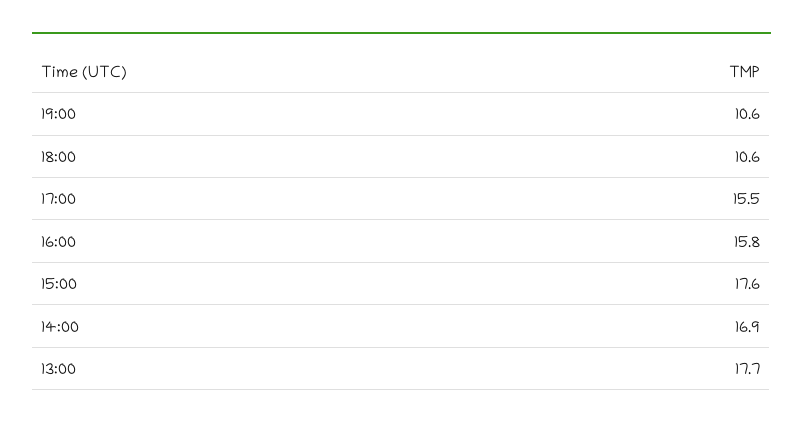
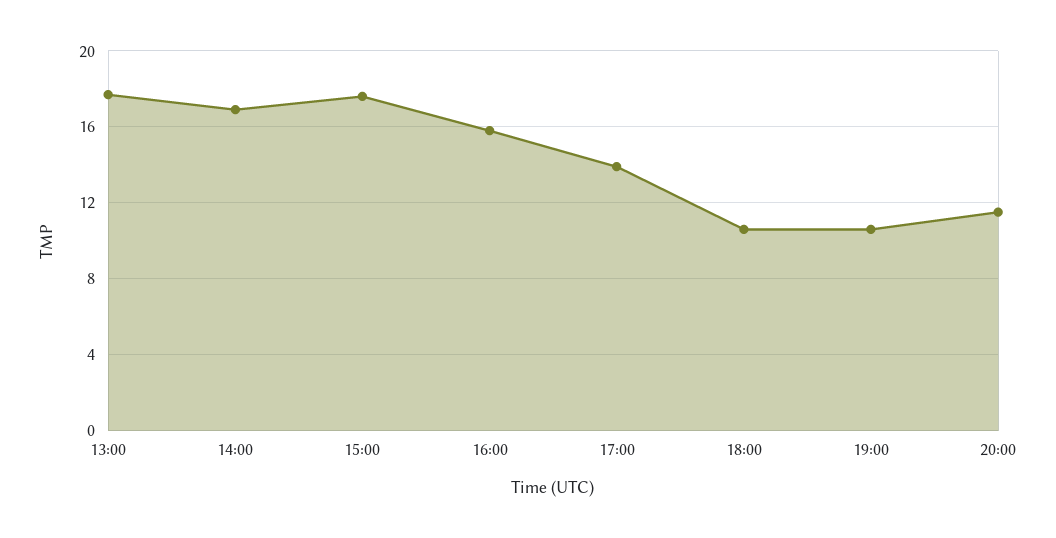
17:00: 15.5 -> 14
20:00: none -> 11.5

